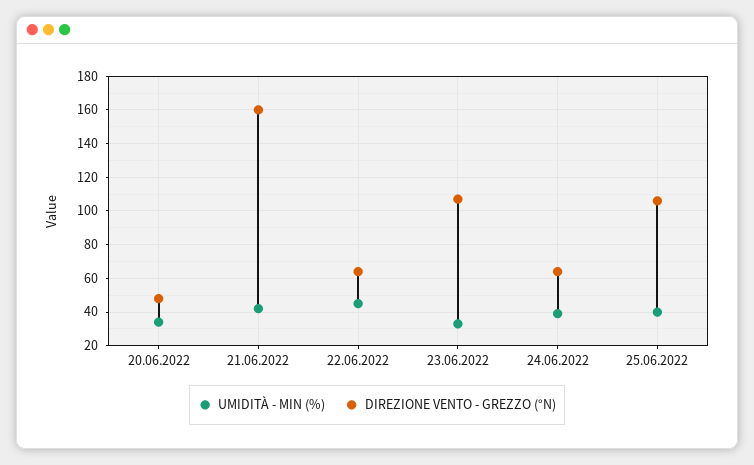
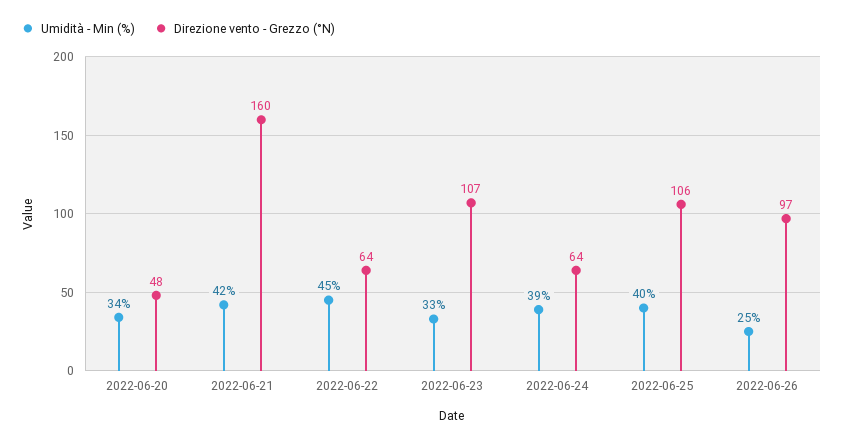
UMIDITÀ - MIN (%), 2022-06-26: none -> 25
DIREZIONE VENTO - GREZZO (°N), 2022-06-26: none -> 97

